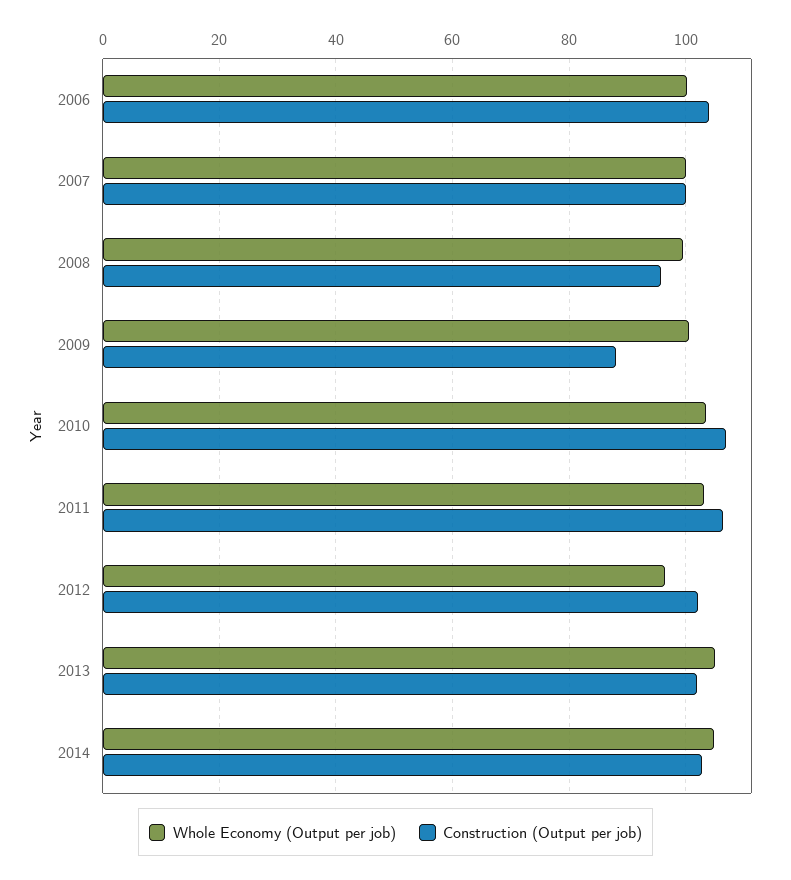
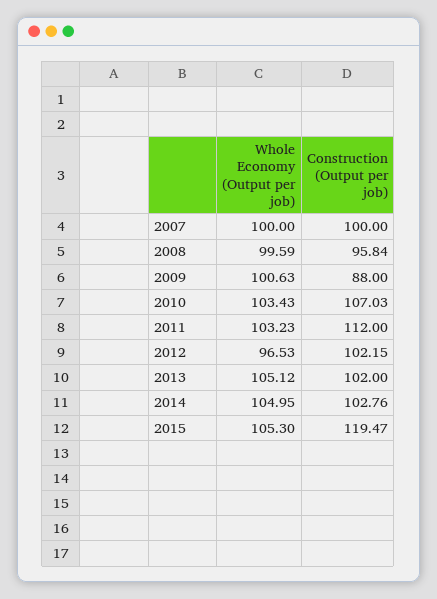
Whole Economy (Output per job), 2006: 100 -> none
Construction (Output per job), 2006: 104 -> none
Construction (Output per job), 2011: 106 -> 112
Whole Economy (Output per job), 2015: none -> 105.3
Construction (Output per job), 2015: none -> 119.47

